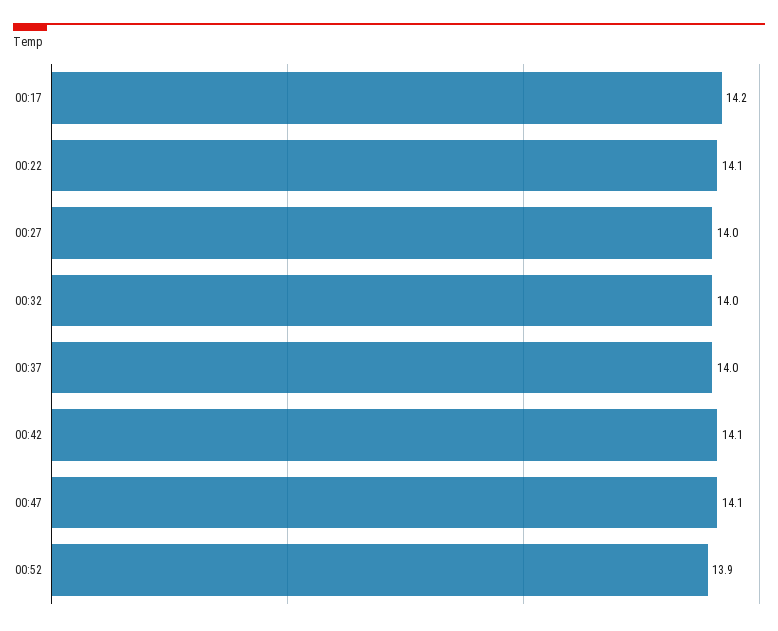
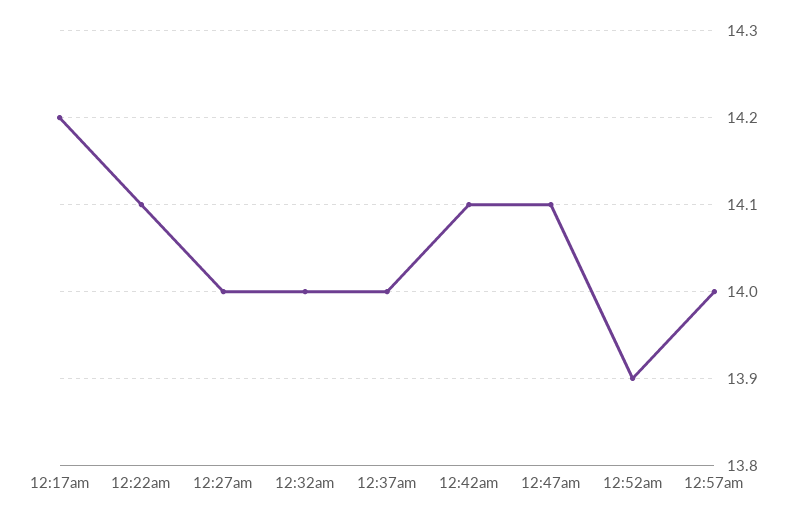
12:57am: none -> 14

